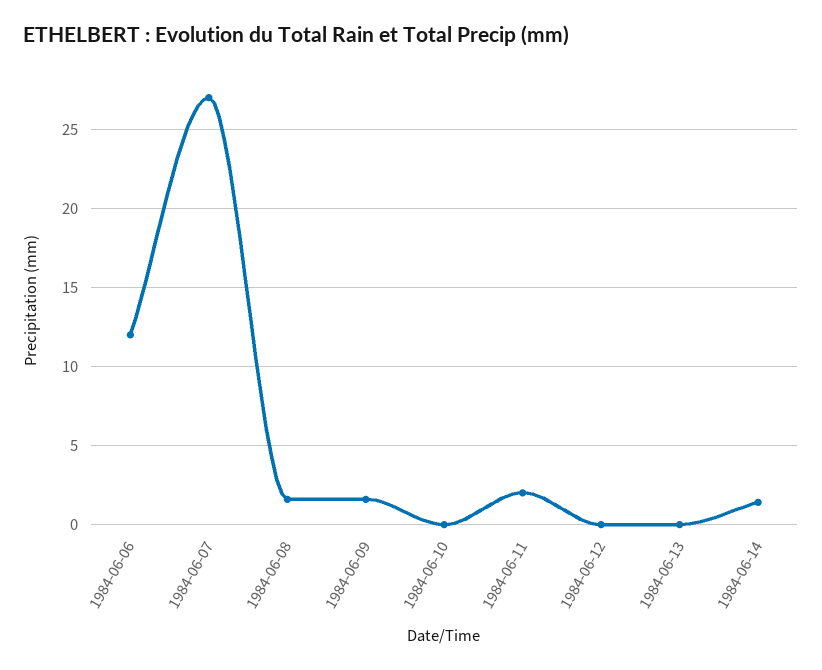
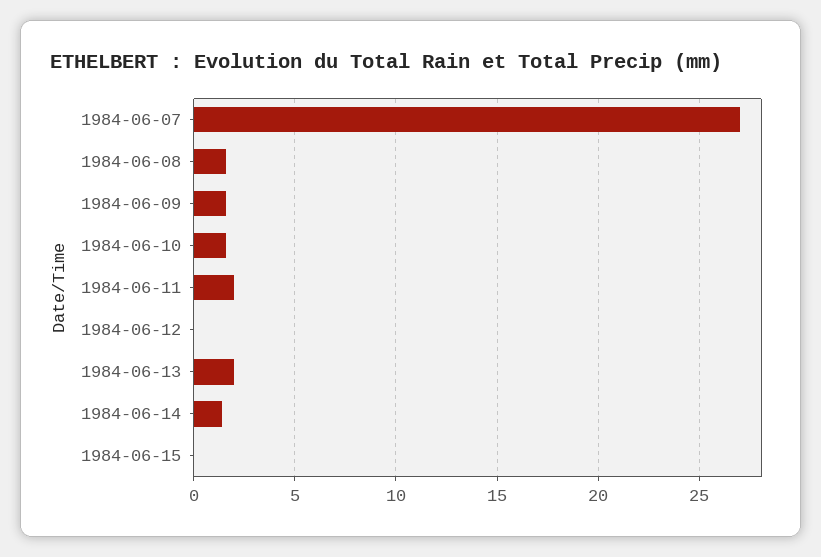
1984-06-06: 12 -> none
1984-06-10: 0 -> 1.5
1984-06-13: 0 -> 2
1984-06-15: none -> 0

